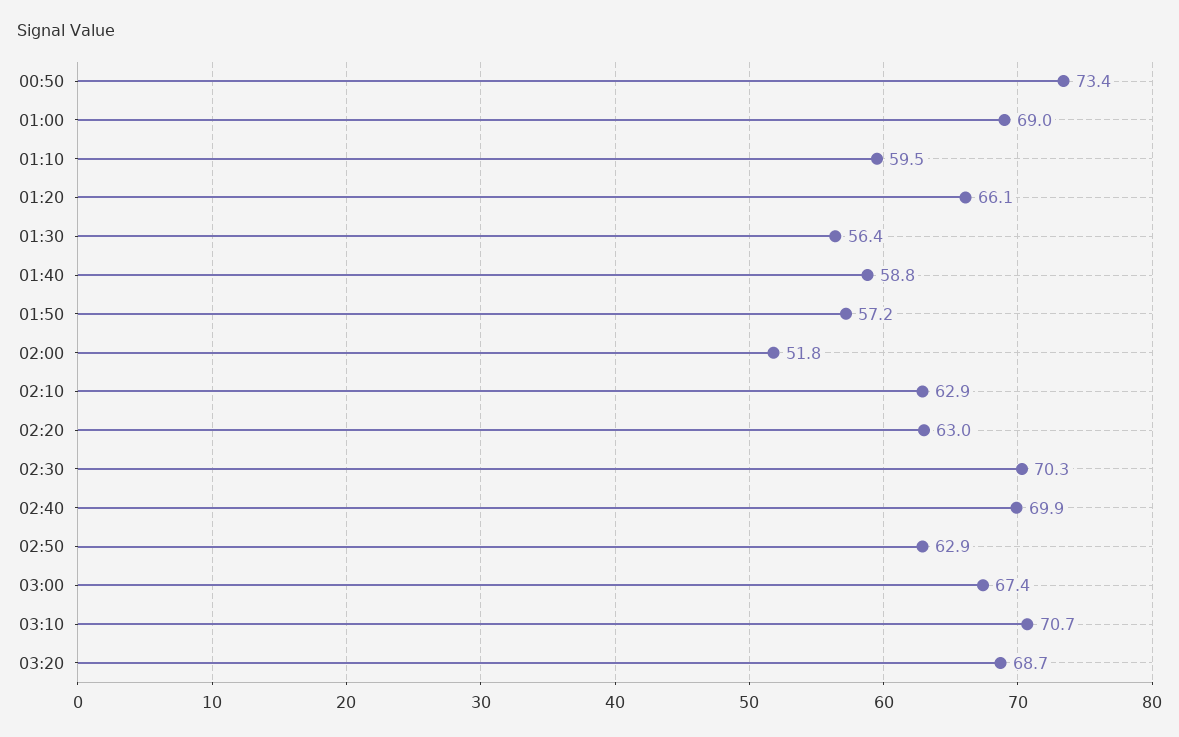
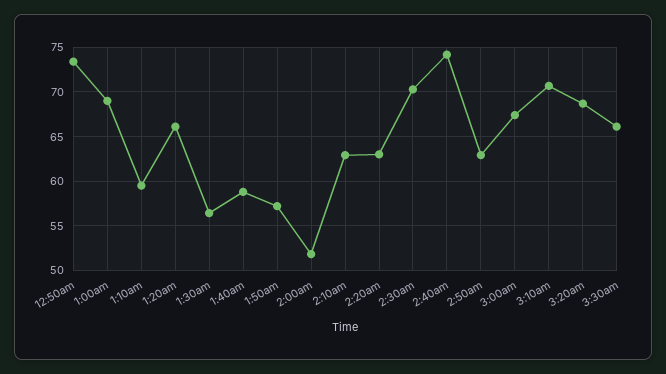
02:40: 69.9 -> 74
3:30am: none -> 66

